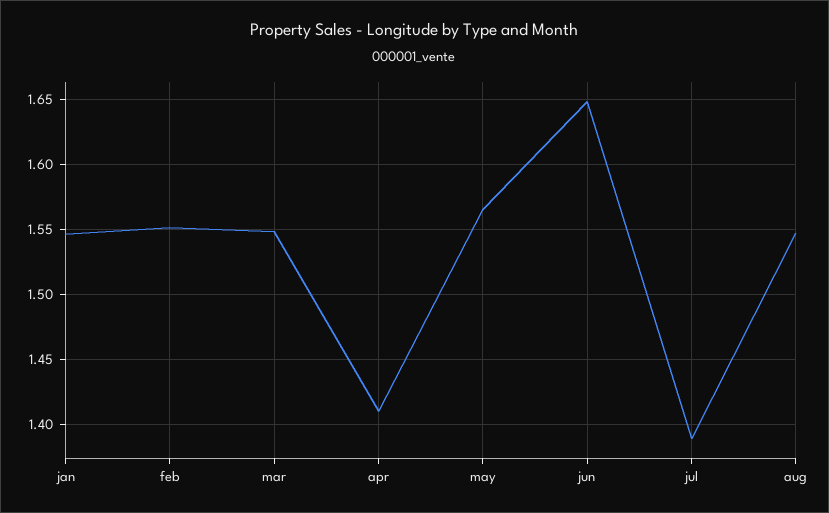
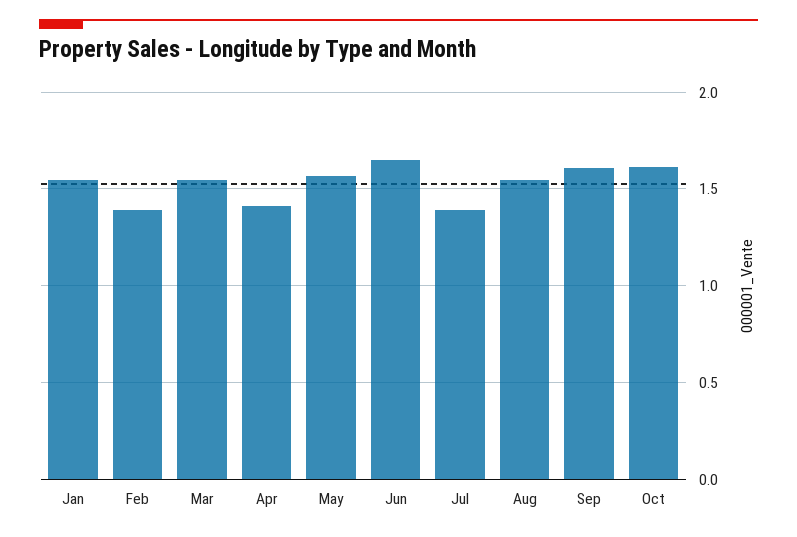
feb: 1.55 -> 1.4
Sep: none -> 1.6
Oct: none -> 1.6

